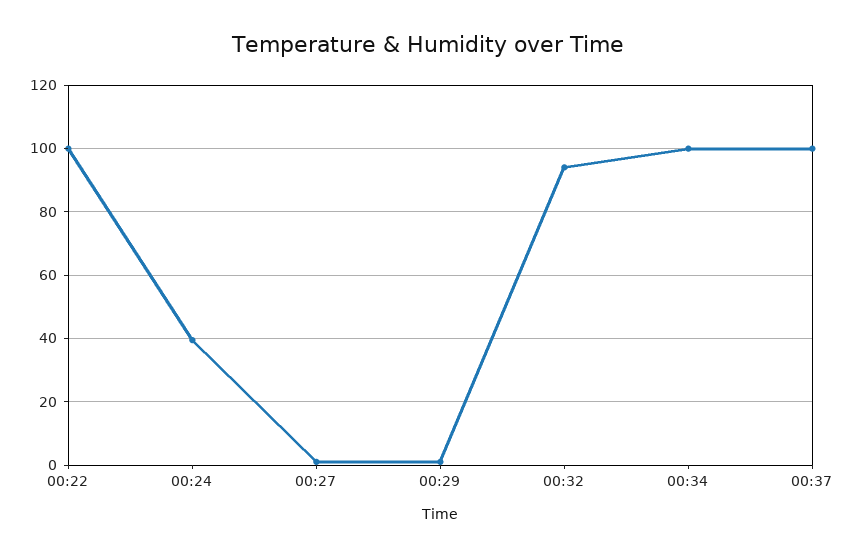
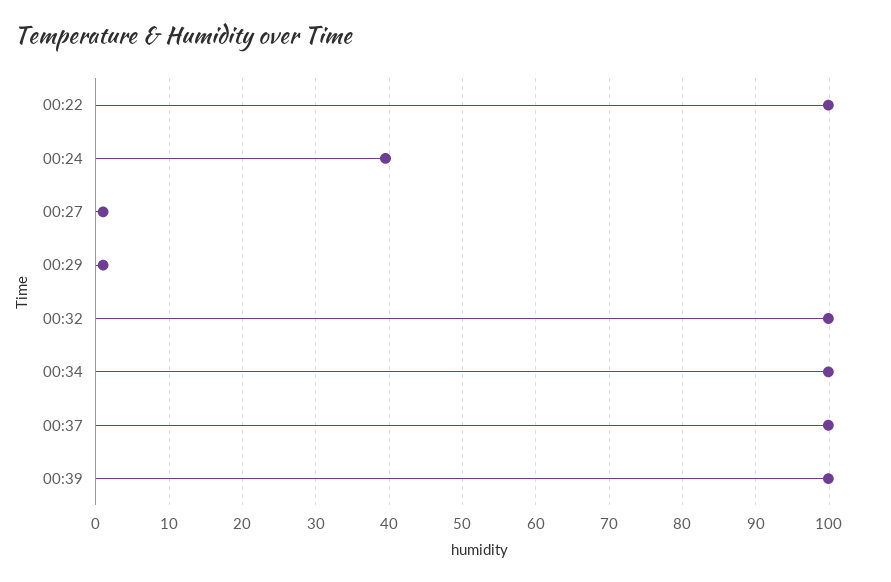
00:32: 94 -> 100
00:39: none -> 100

